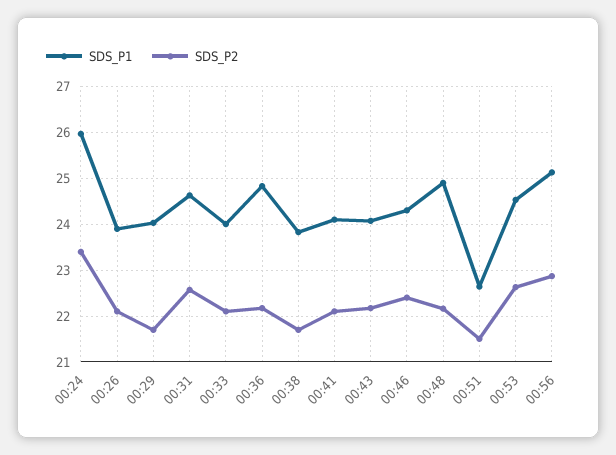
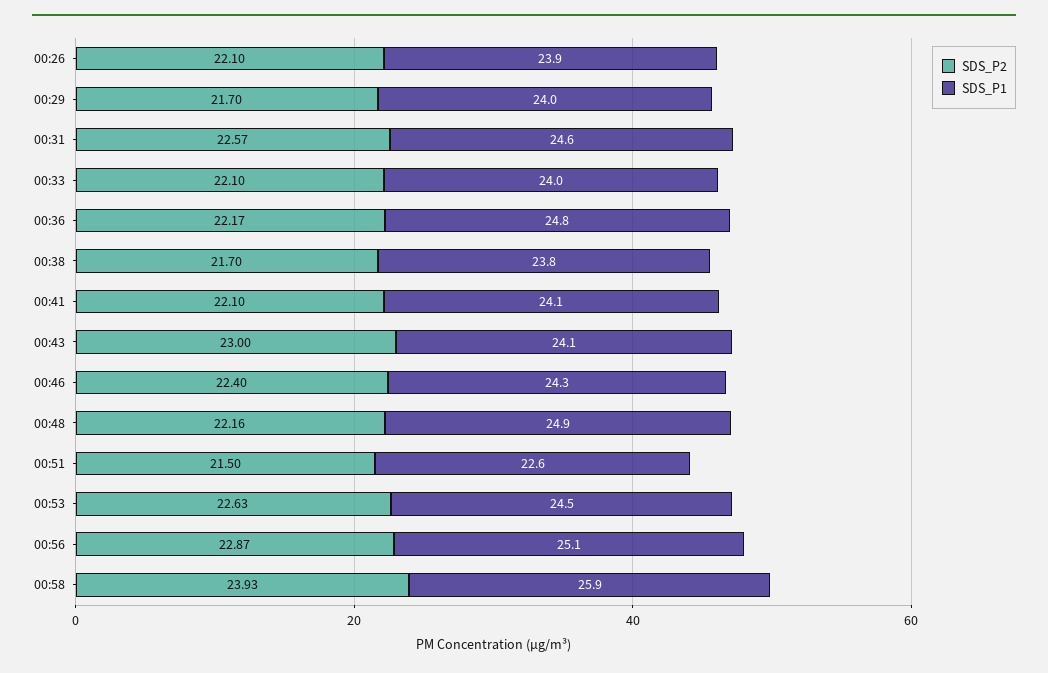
SDS_P1, 00:24: 26 -> none
SDS_P2, 00:24: 23.4 -> none
SDS_P2, 00:43: 22.2 -> 23
SDS_P2, 00:58: none -> 23.93
SDS_P1, 00:58: none -> 25.9

